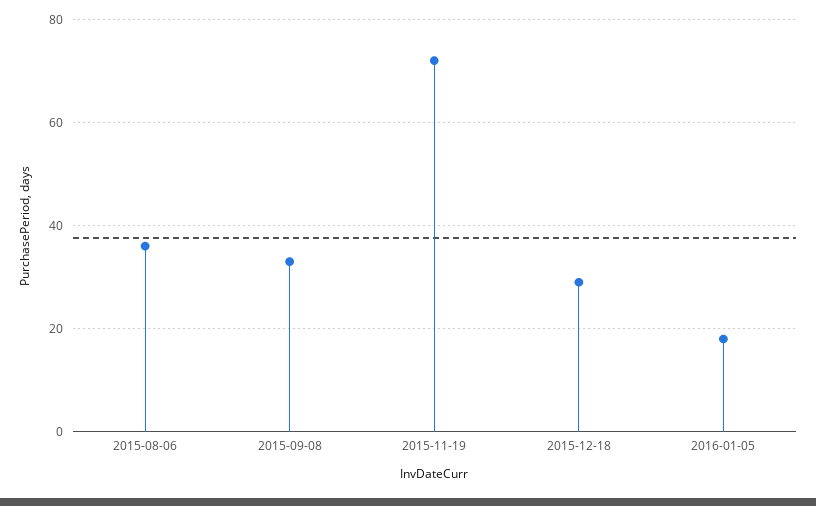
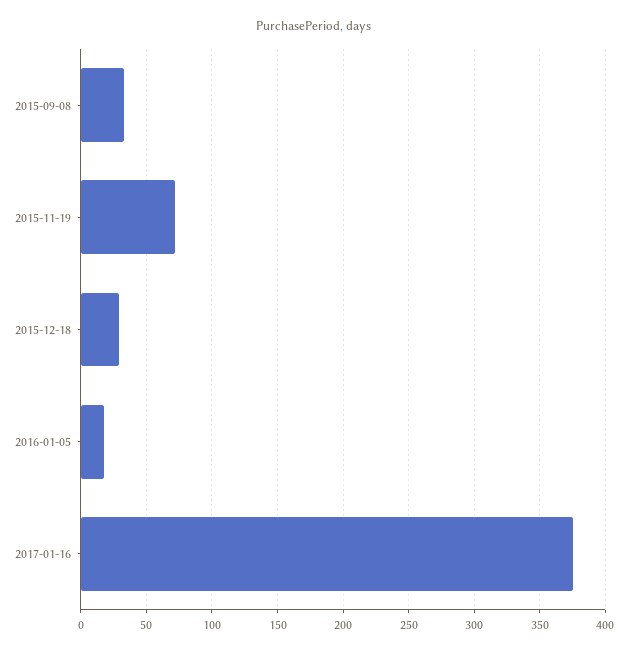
2015-08-06: 35 -> none
2017-01-16: none -> 375

